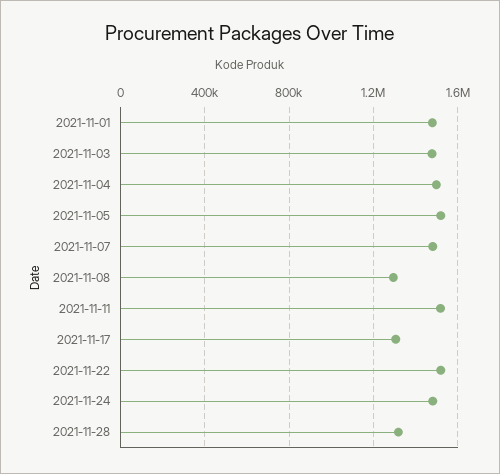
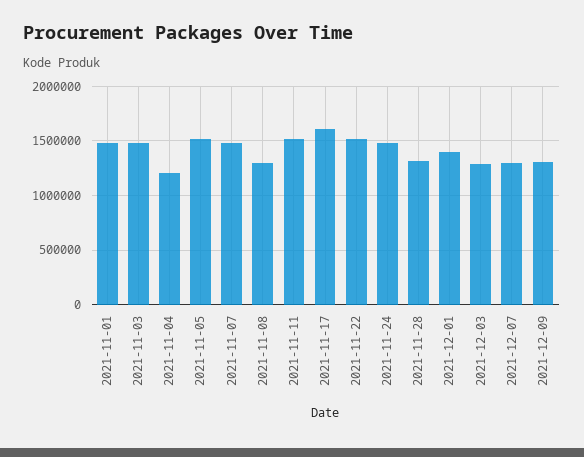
2021-11-04: 1500000 -> 1200000
2021-11-17: 1300000 -> 1600000
2021-12-01: none -> 1400000
2021-12-03: none -> 1300000
2021-12-07: none -> 1300000
2021-12-09: none -> 1300000

